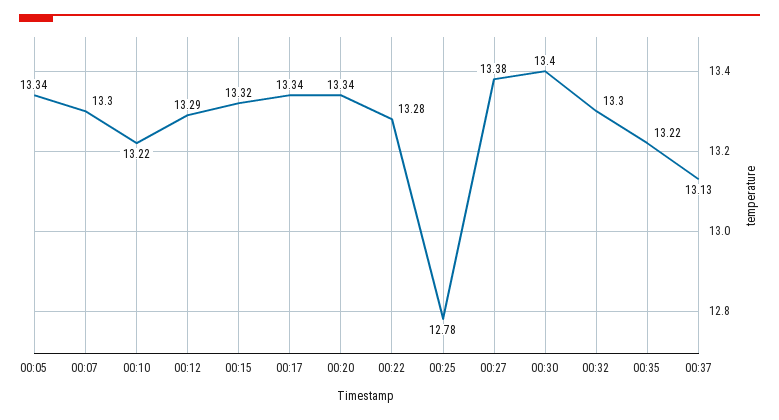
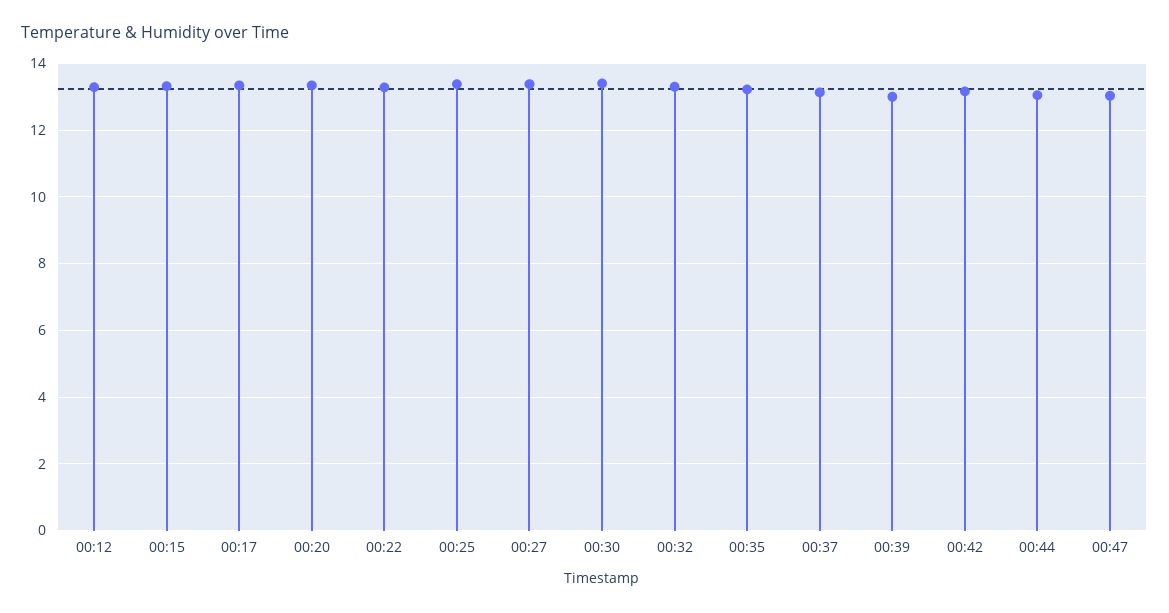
00:05: 13.34 -> none
00:07: 13.3 -> none
00:10: 13.22 -> none
00:25: 12.78 -> 13.4
00:39: none -> 13
00:42: none -> 13.2
00:44: none -> 13
00:47: none -> 13

